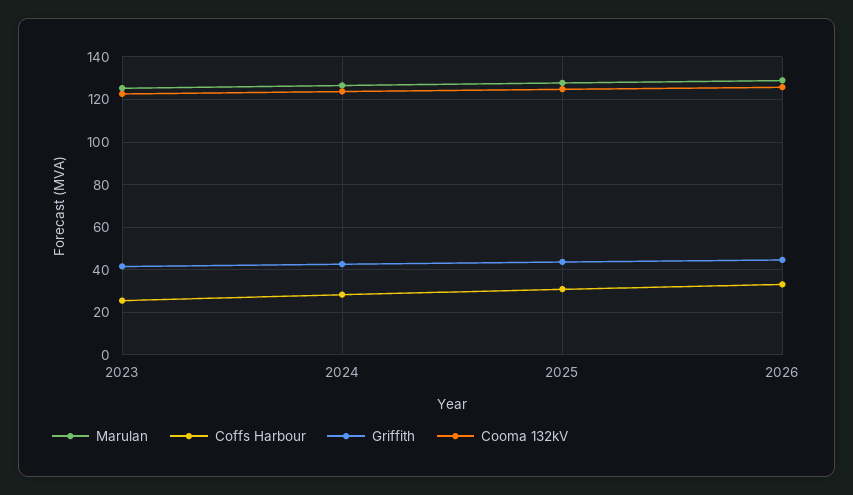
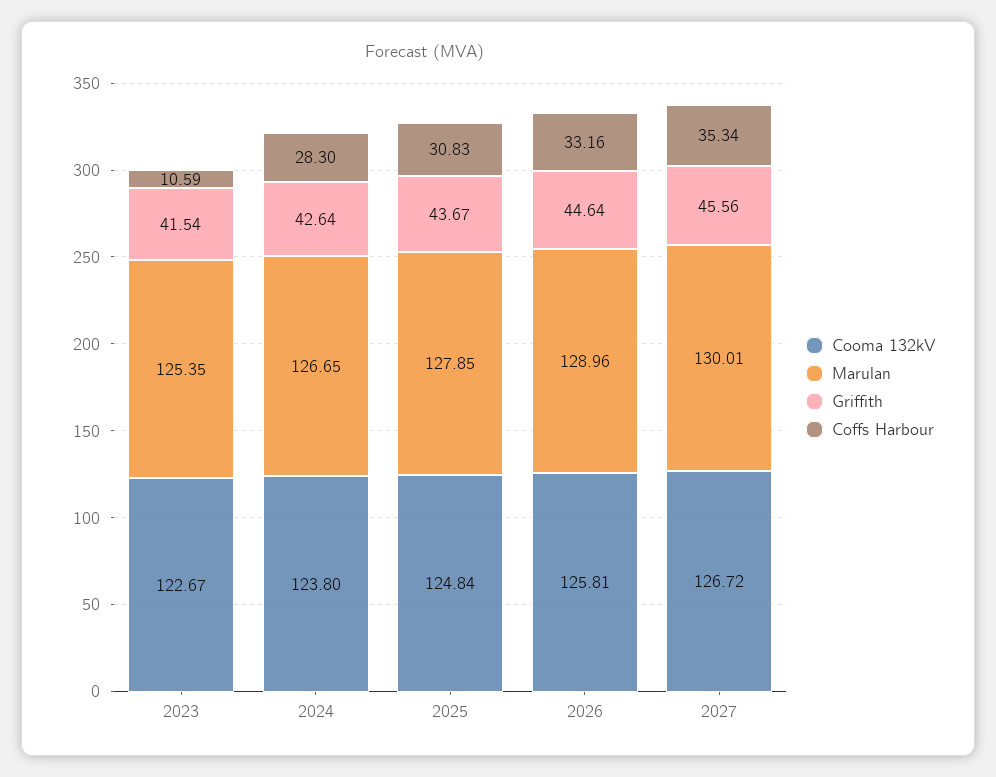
Coffs Harbour, 2023: 25 -> 10.59
Cooma 132kV, 2027: none -> 126.72
Marulan, 2027: none -> 130.01
Griffith, 2027: none -> 45.56
Coffs Harbour, 2027: none -> 35.34

